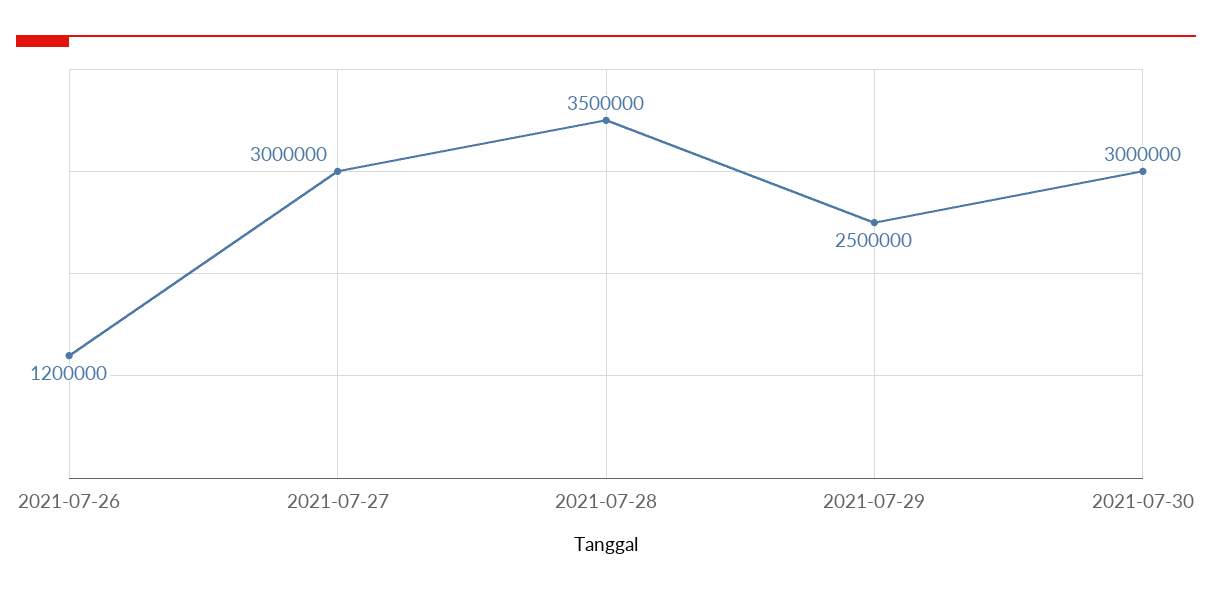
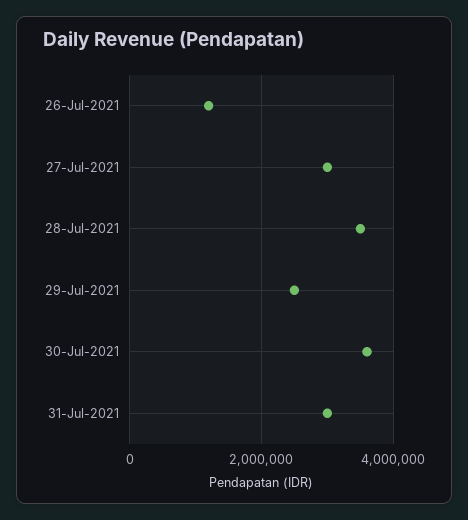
2021-07-30: 3000000 -> 3600000
31-Jul-2021: none -> 3000000

